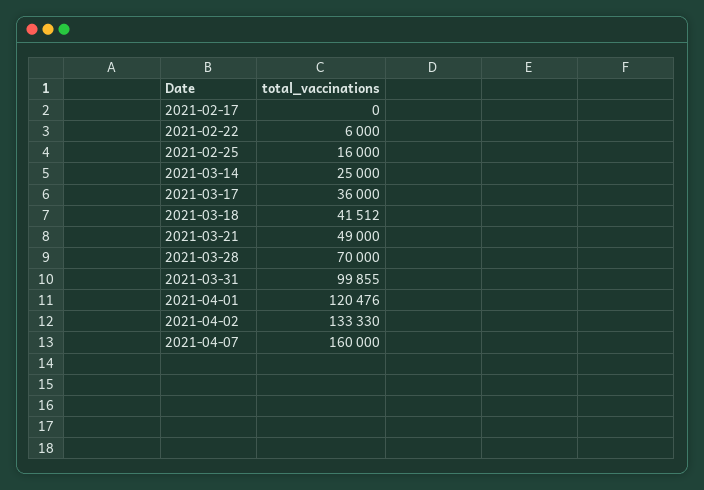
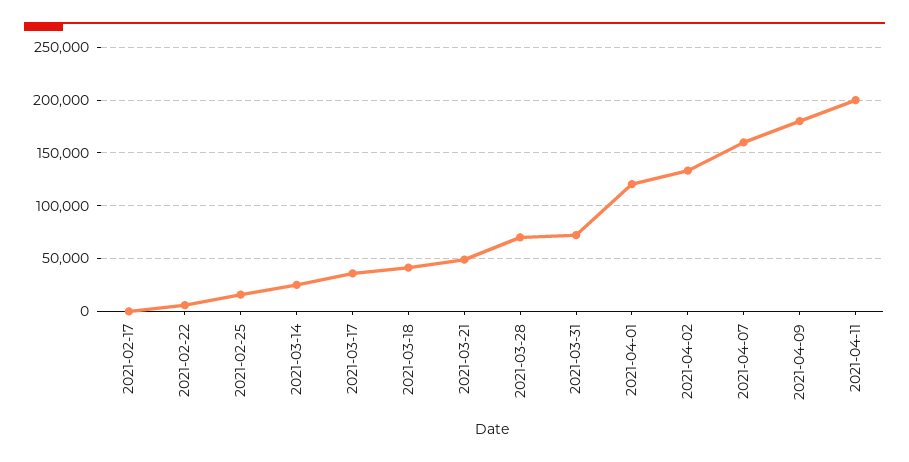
2021-03-31: 99855 -> 70000
2021-04-09: none -> 180000
2021-04-11: none -> 200000

